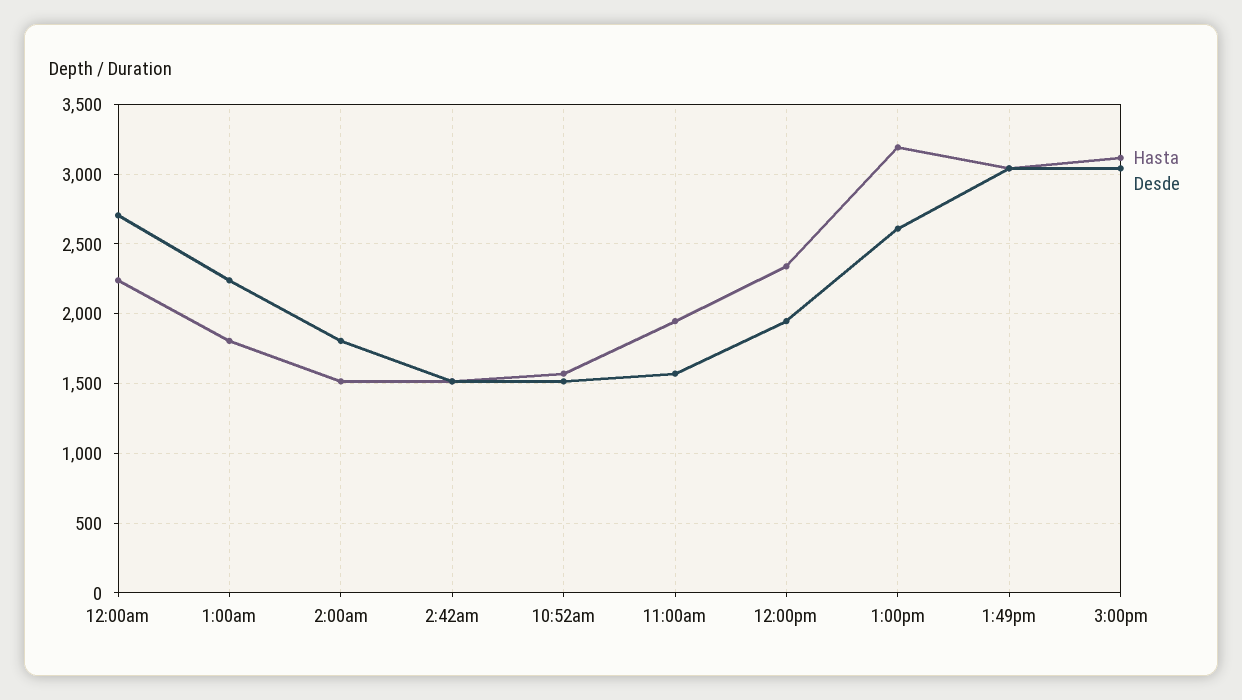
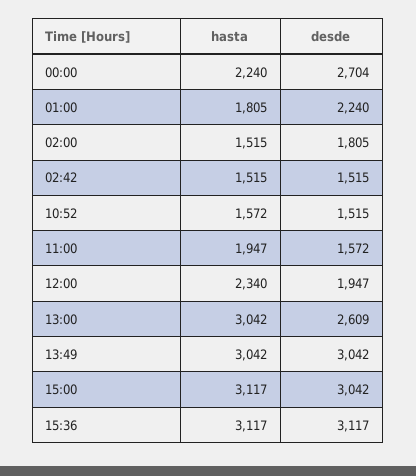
Hasta, 1:00pm: 3200 -> 3042
Hasta, 15:36: none -> 3117
Desde, 15:36: none -> 3117

